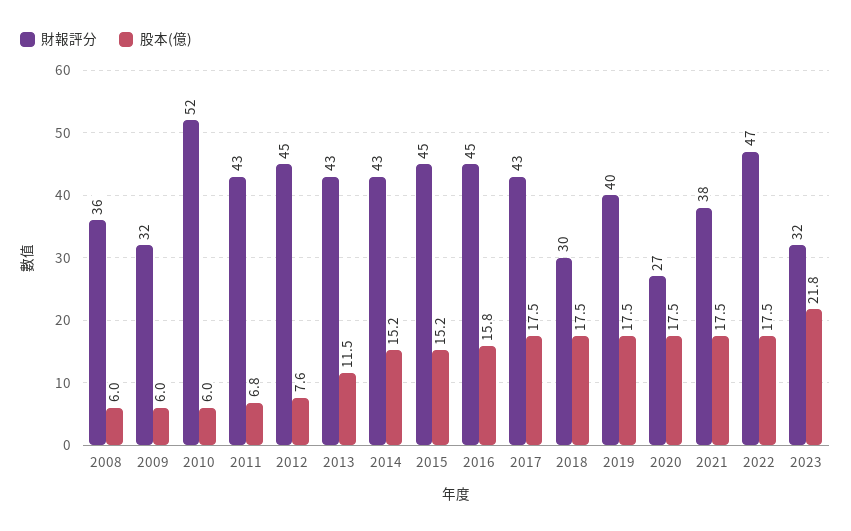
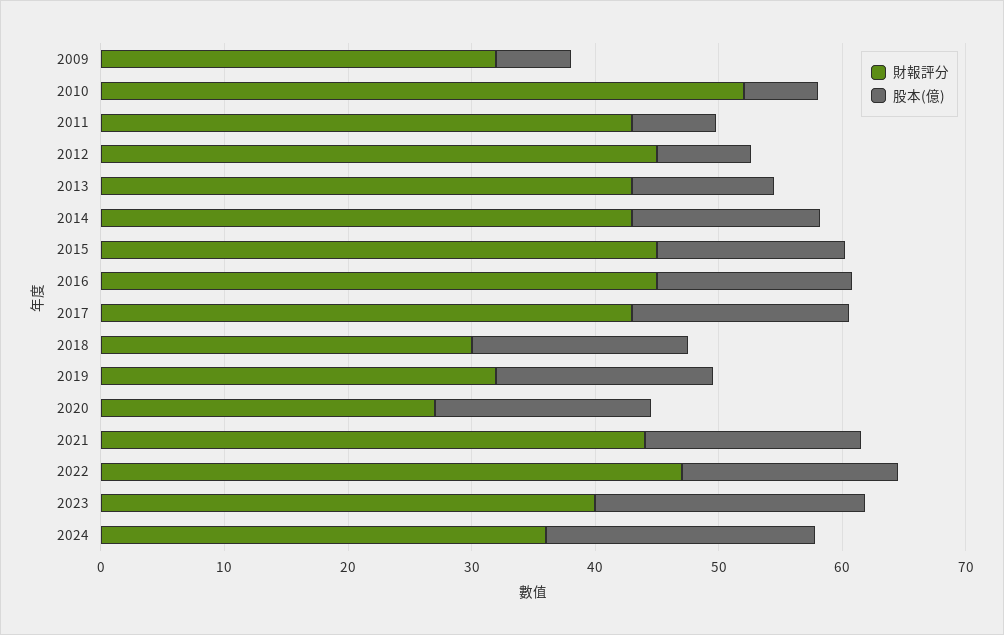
財報評分, 2008: 36 -> none
股本(億), 2008: 6 -> none
財報評分, 2019: 40 -> 32
財報評分, 2021: 38 -> 44
財報評分, 2023: 32 -> 40
財報評分, 2024: none -> 36
股本(億), 2024: none -> 22

